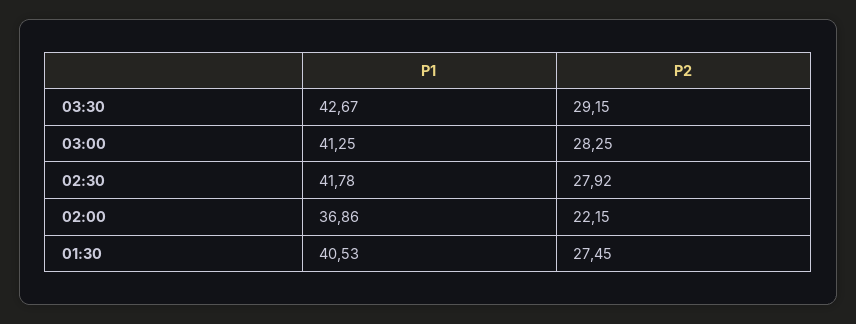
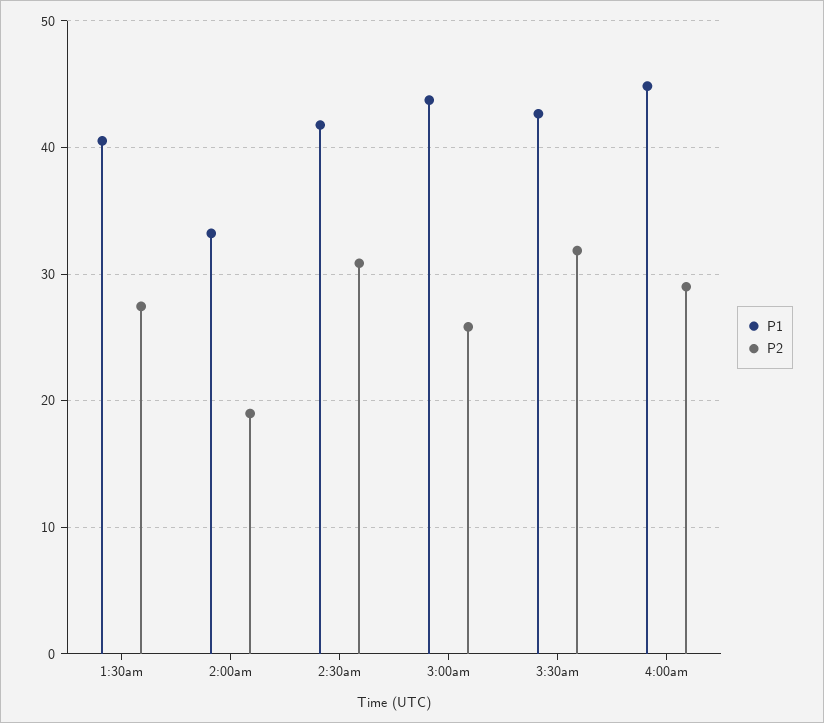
P2, 03:30: 29.15 -> 32
P1, 03:00: 41.25 -> 44
P2, 03:00: 28.25 -> 26
P2, 02:30: 27.92 -> 31
P1, 02:00: 36.86 -> 33
P2, 02:00: 22.15 -> 19
P1, 4:00am: none -> 45
P2, 4:00am: none -> 29

